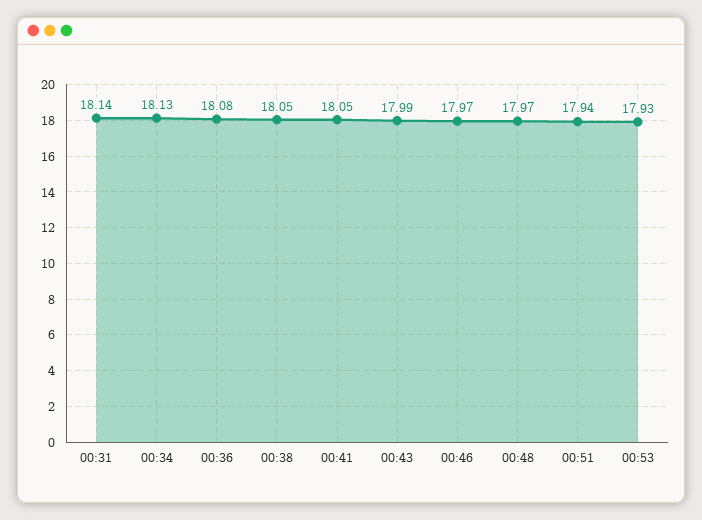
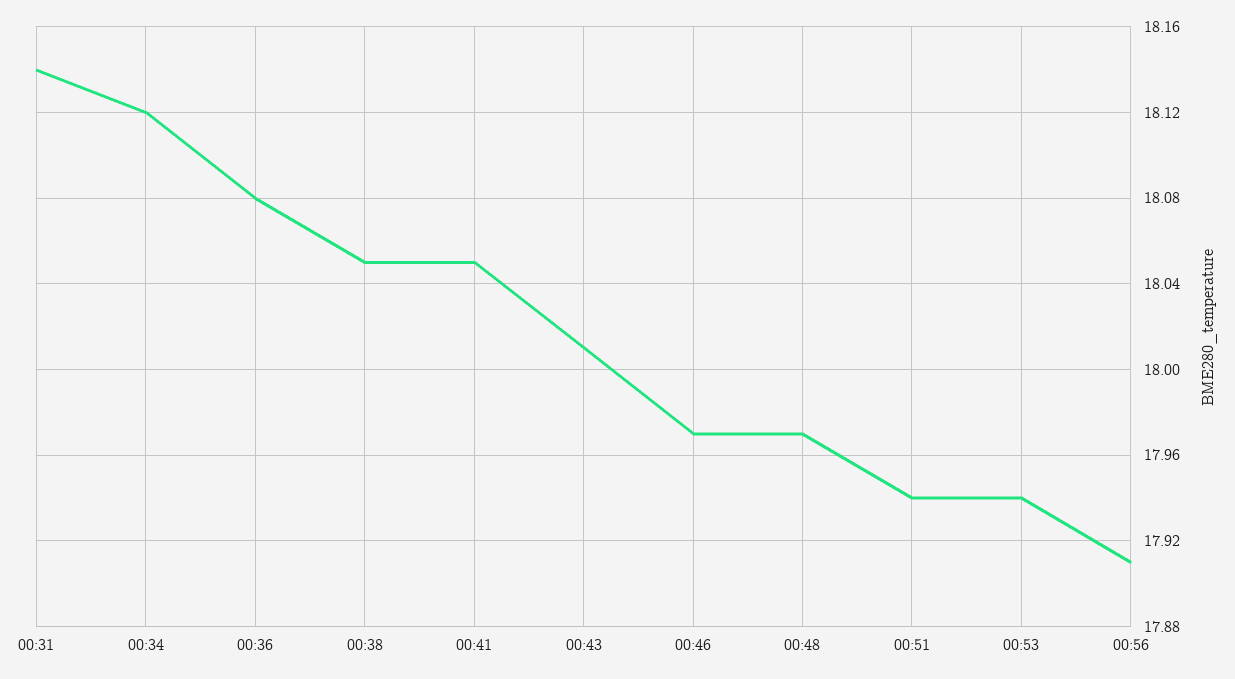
00:34: 18.13 -> 18.12
00:43: 17.99 -> 18.01
00:53: 17.93 -> 17.94
00:56: none -> 17.91

